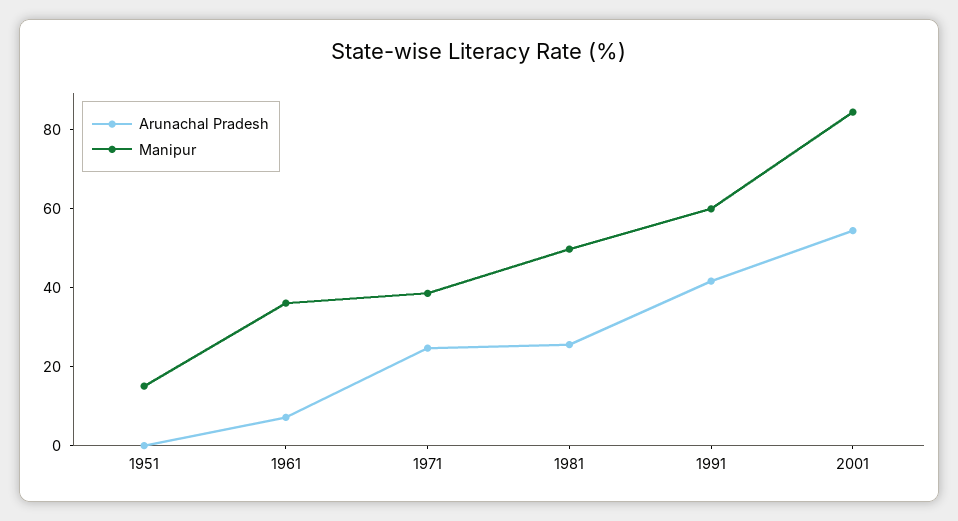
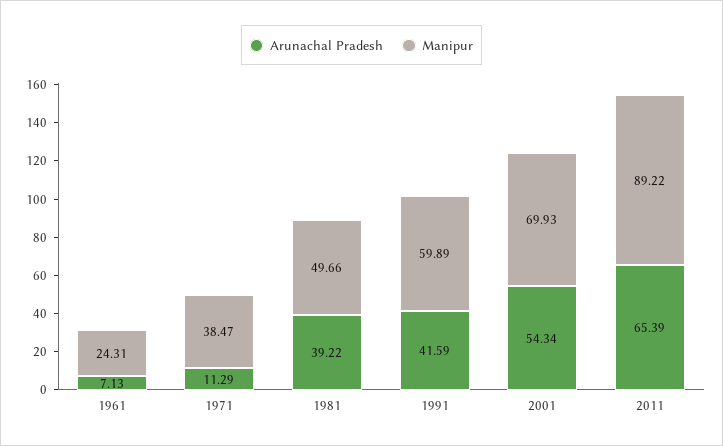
Arunachal Pradesh, 1951: 0 -> none
Manipur, 1951: 15 -> none
Manipur, 1961: 35 -> 24.31
Arunachal Pradesh, 1971: 25 -> 11.29
Arunachal Pradesh, 1981: 25 -> 39.22
Manipur, 2001: 85 -> 69.93
Arunachal Pradesh, 2011: none -> 65.39
Manipur, 2011: none -> 89.22

